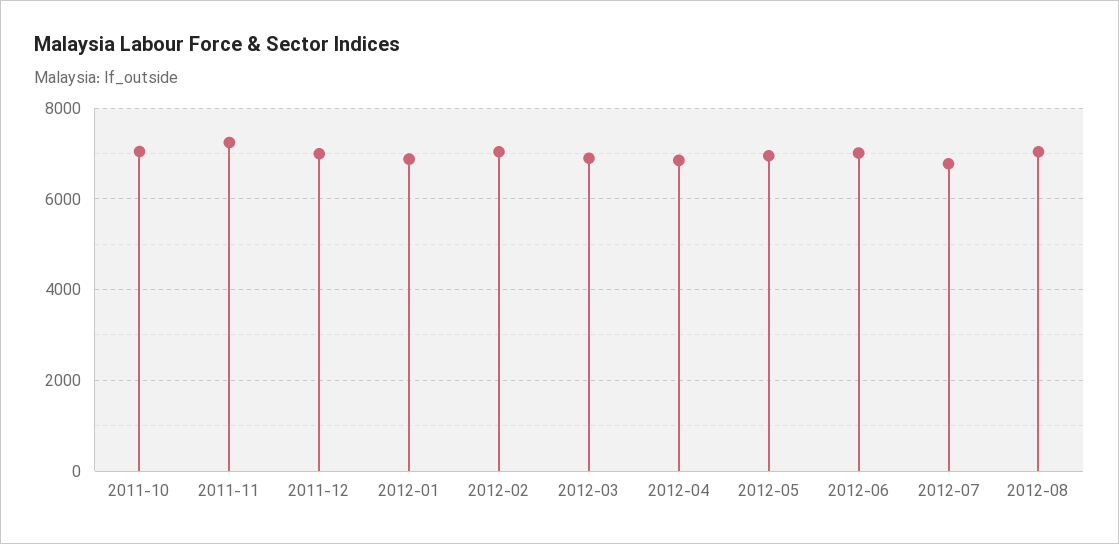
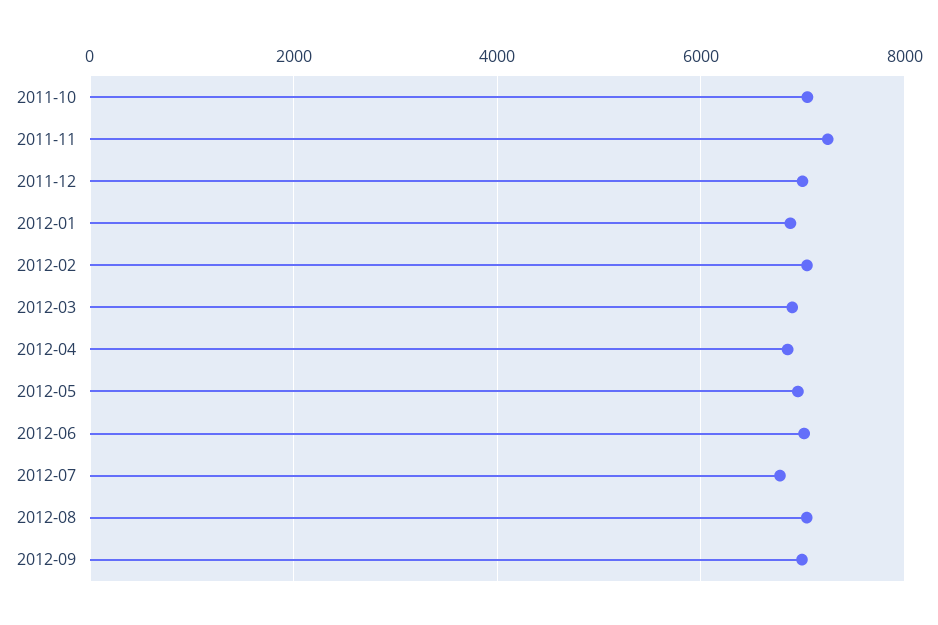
2012-09: none -> 7000

